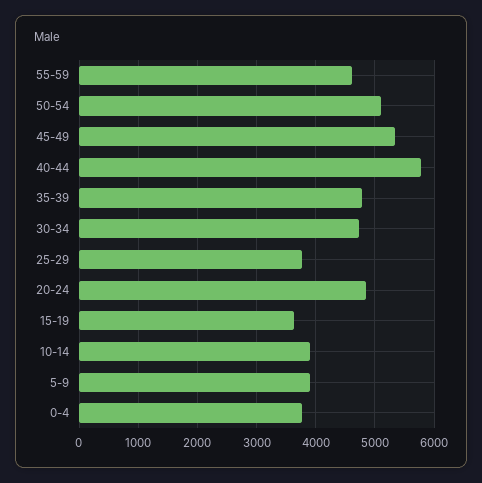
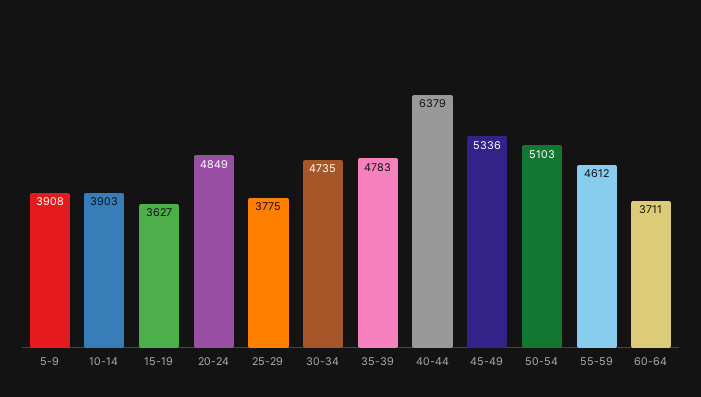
40-44: 5800 -> 6379
0-4: 3800 -> none
60-64: none -> 3711

